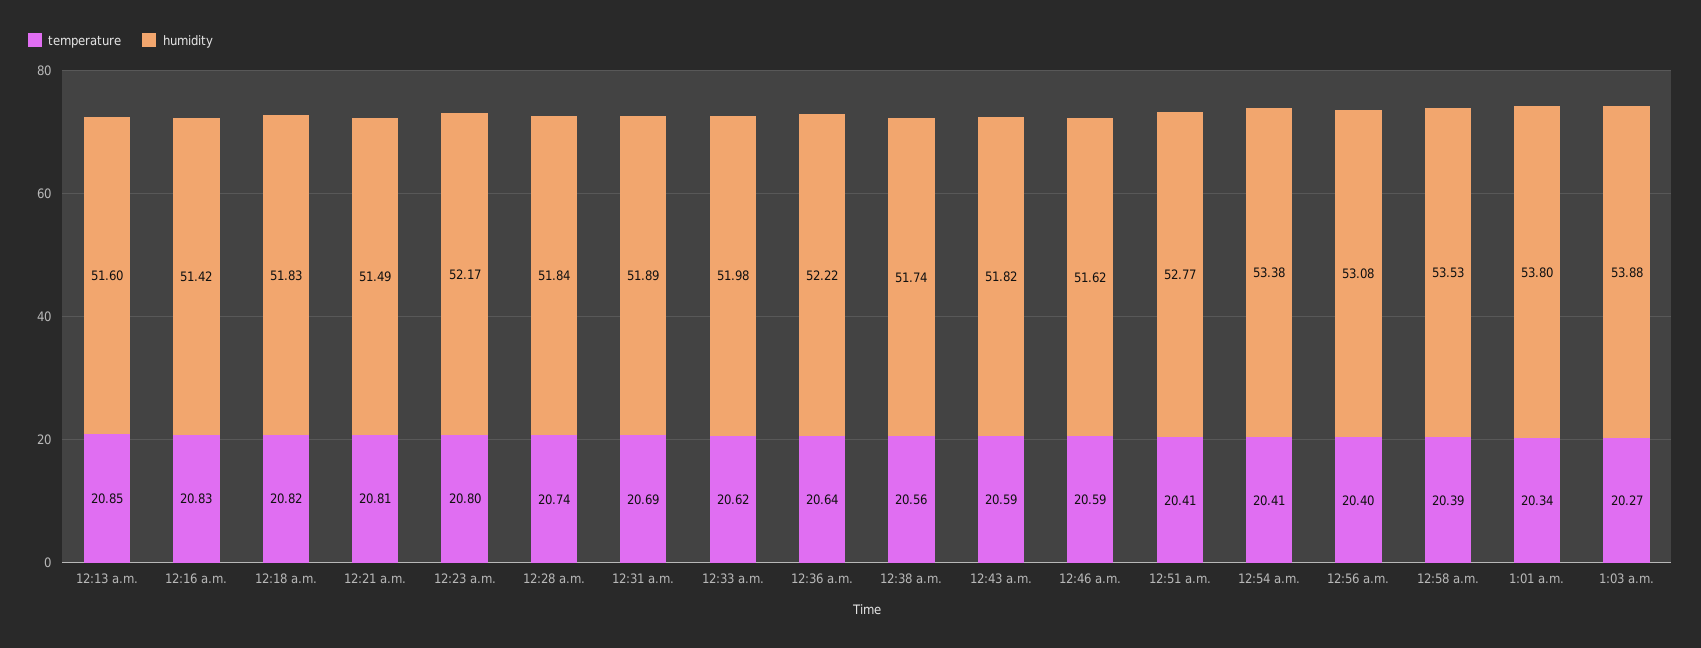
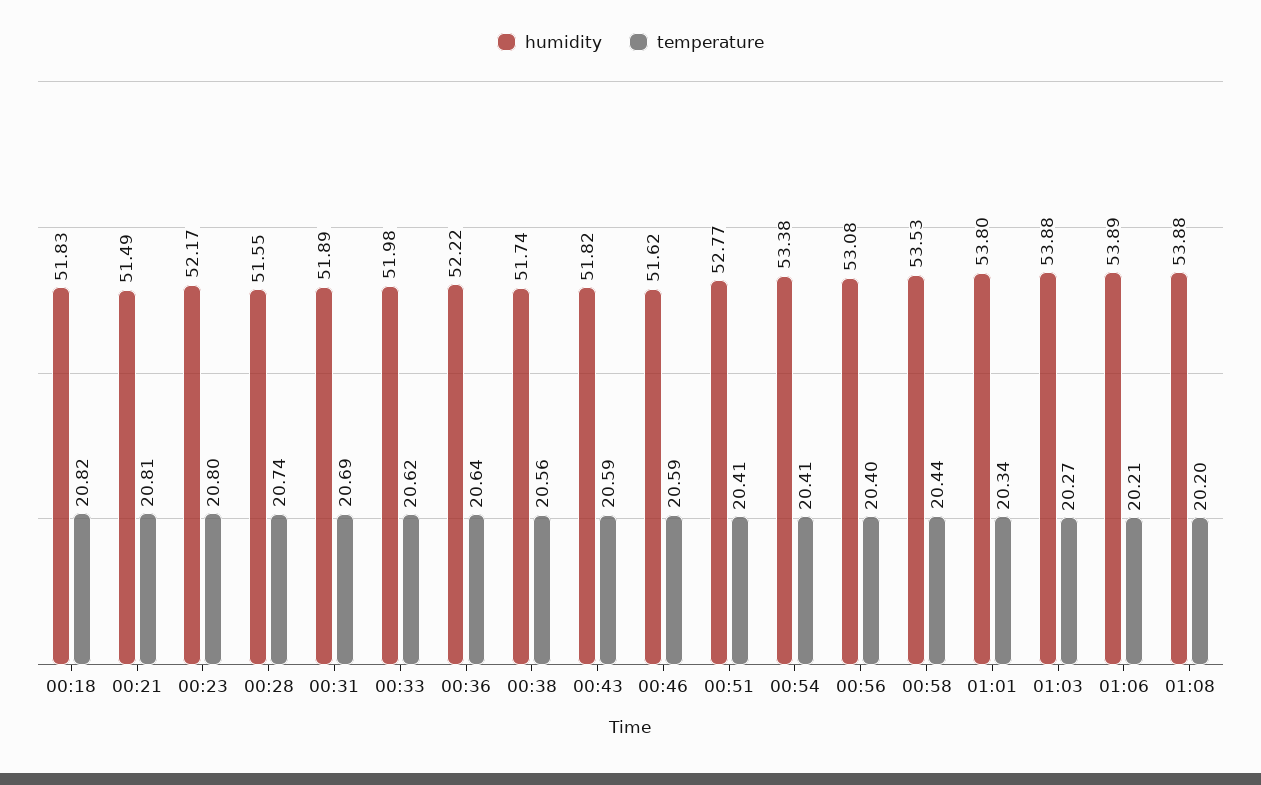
temperature, 12:13 a.m.: 20.85 -> none
humidity, 12:13 a.m.: 51.6 -> none
temperature, 12:16 a.m.: 20.83 -> none
humidity, 12:16 a.m.: 51.42 -> none
humidity, 12:28 a.m.: 51.84 -> 51.55
temperature, 12:58 a.m.: 20.39 -> 20.44
humidity, 01:06: none -> 53.89
temperature, 01:06: none -> 20.21
humidity, 01:08: none -> 53.88
temperature, 01:08: none -> 20.2

